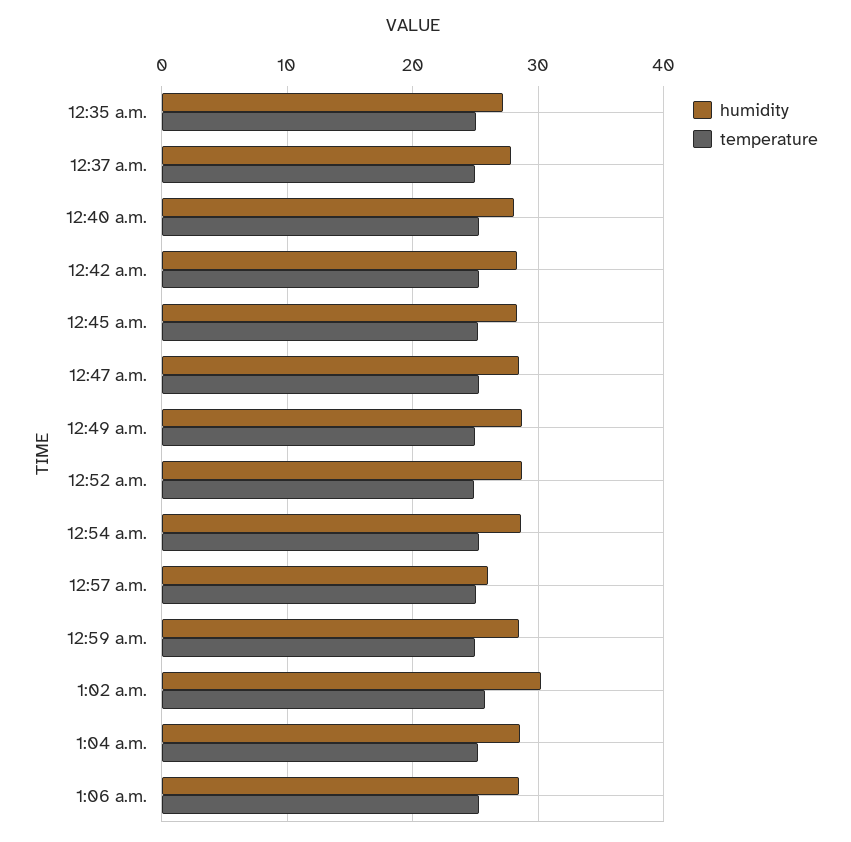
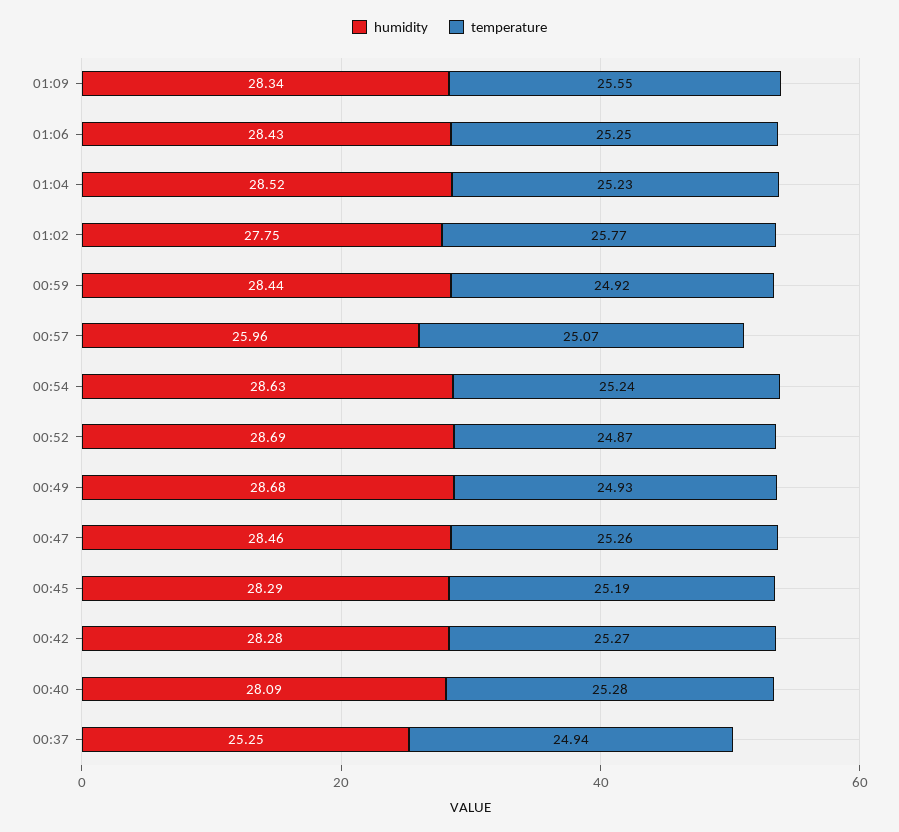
humidity, 12:35 a.m.: 27 -> none
temperature, 12:35 a.m.: 25 -> none
humidity, 12:37 a.m.: 28 -> 25.25
humidity, 1:02 a.m.: 30 -> 27.75
humidity, 01:09: none -> 28.34
temperature, 01:09: none -> 25.55

